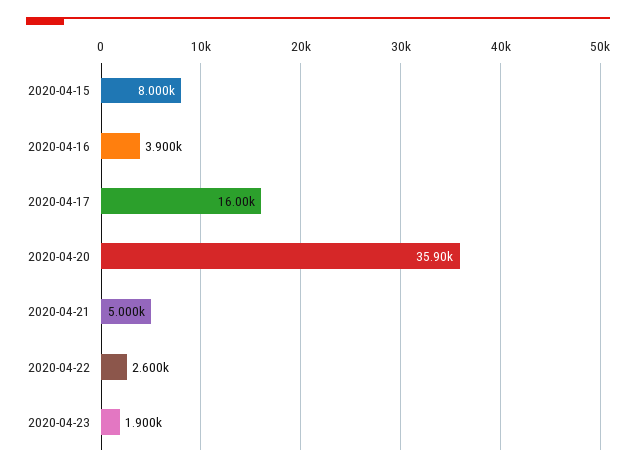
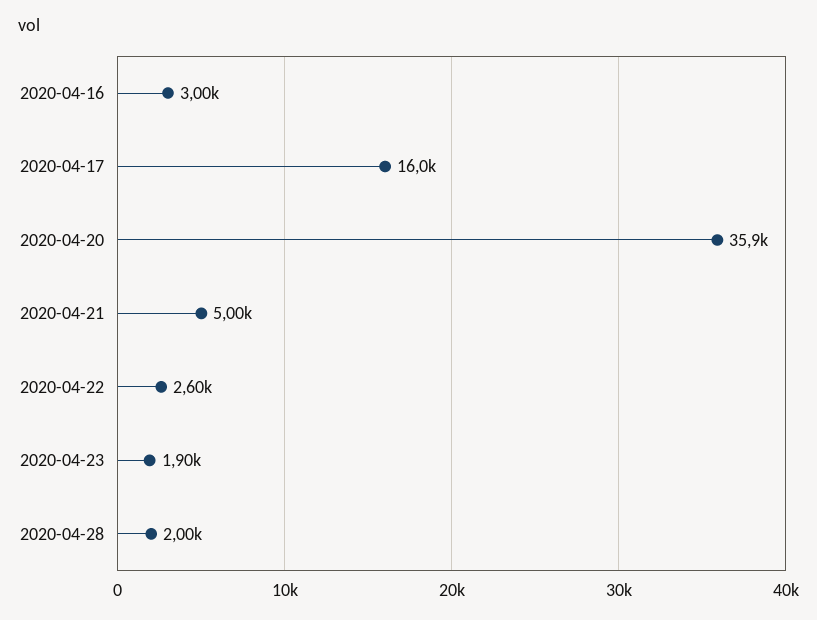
2020-04-15: 8000 -> none
2020-04-16: 3900 -> 3000
2020-04-28: none -> 2000

